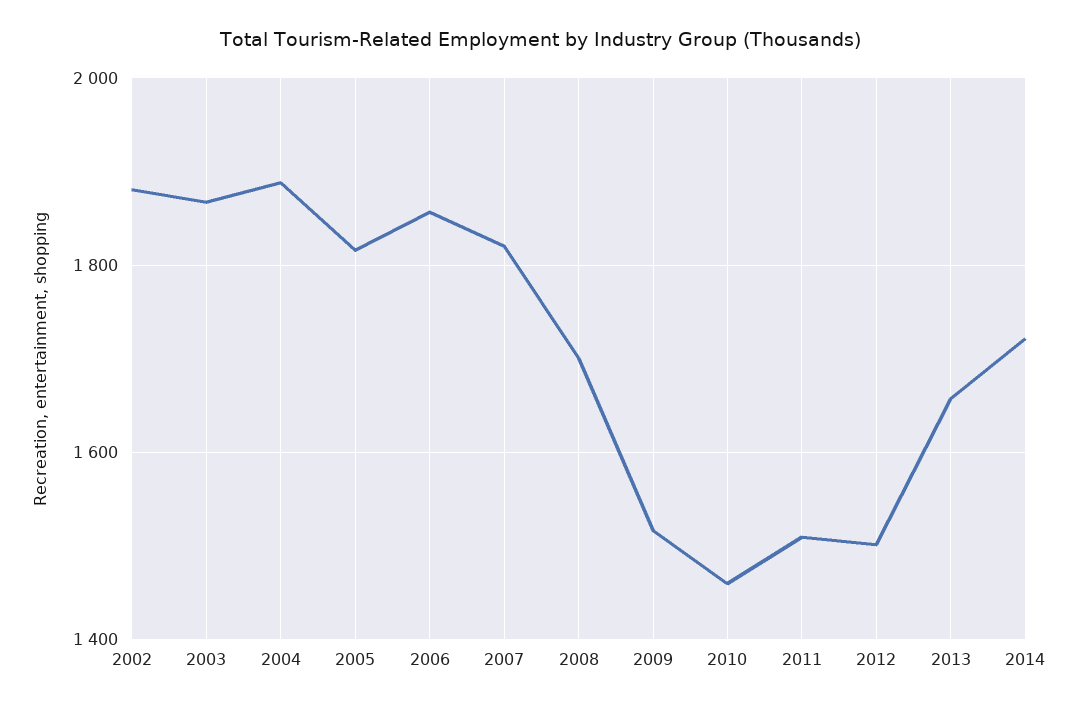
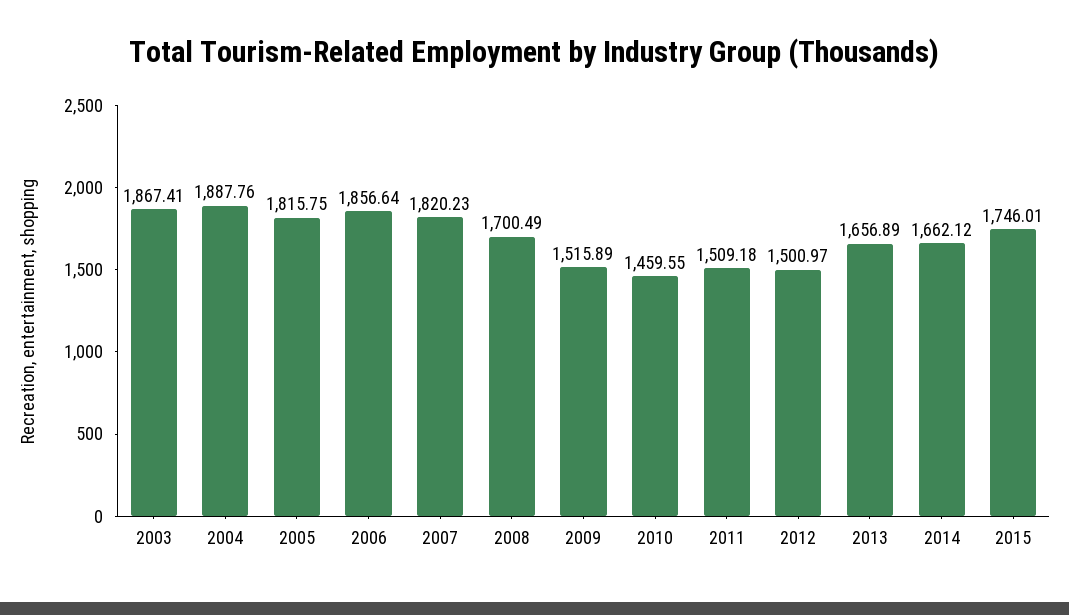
2002: 1880 -> none
2014: 1720 -> 1662.12
2015: none -> 1746.01

